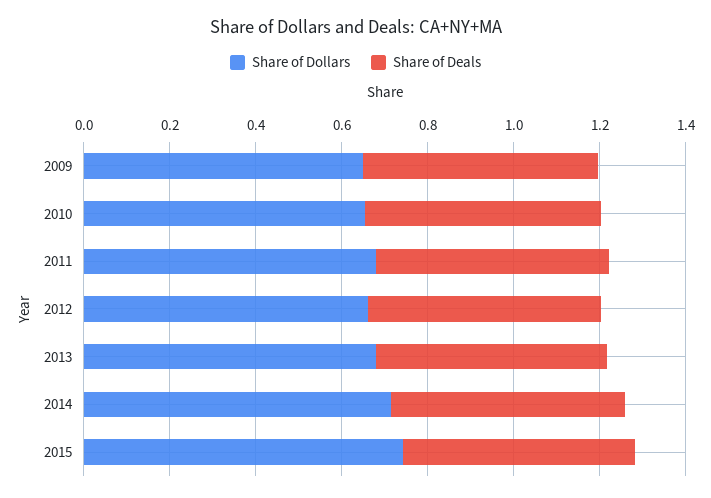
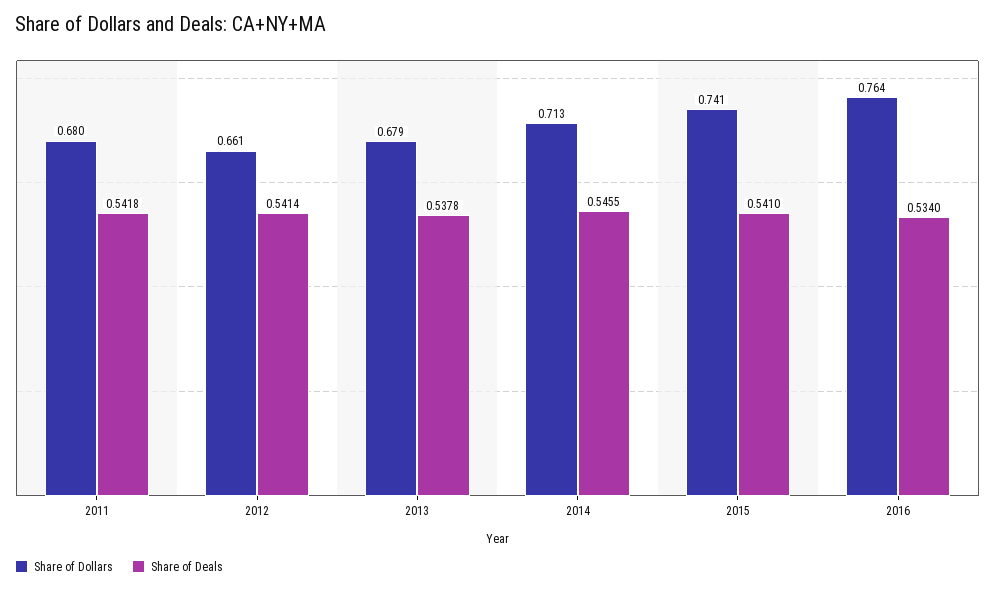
Share of Dollars, 2009: 0.65 -> none
Share of Deals, 2009: 0.55 -> none
Share of Dollars, 2010: 0.65 -> none
Share of Deals, 2010: 0.55 -> none
Share of Dollars, 2016: none -> 0.764
Share of Deals, 2016: none -> 0.534

